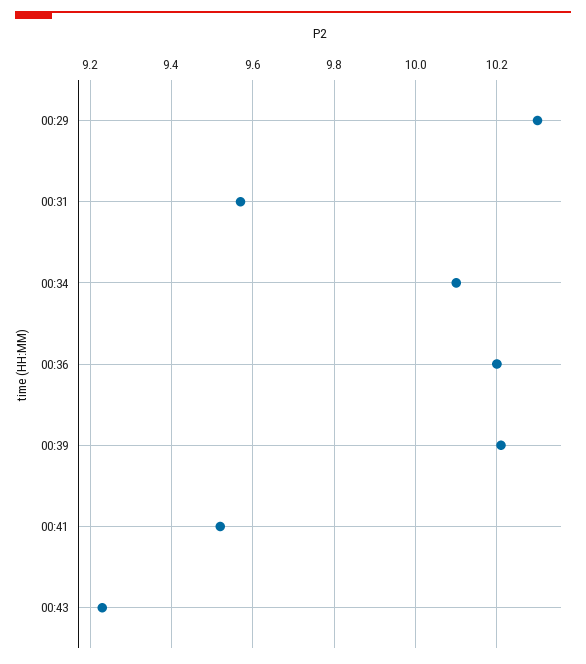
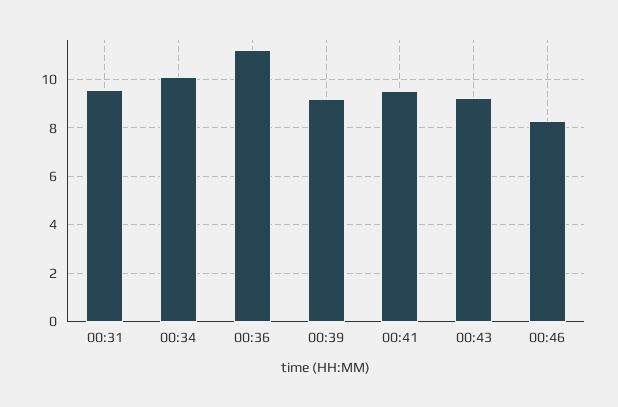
00:29: 10.3 -> none
00:36: 10.2 -> 11.25
00:39: 10.2 -> 9.25
00:46: none -> 8.25

